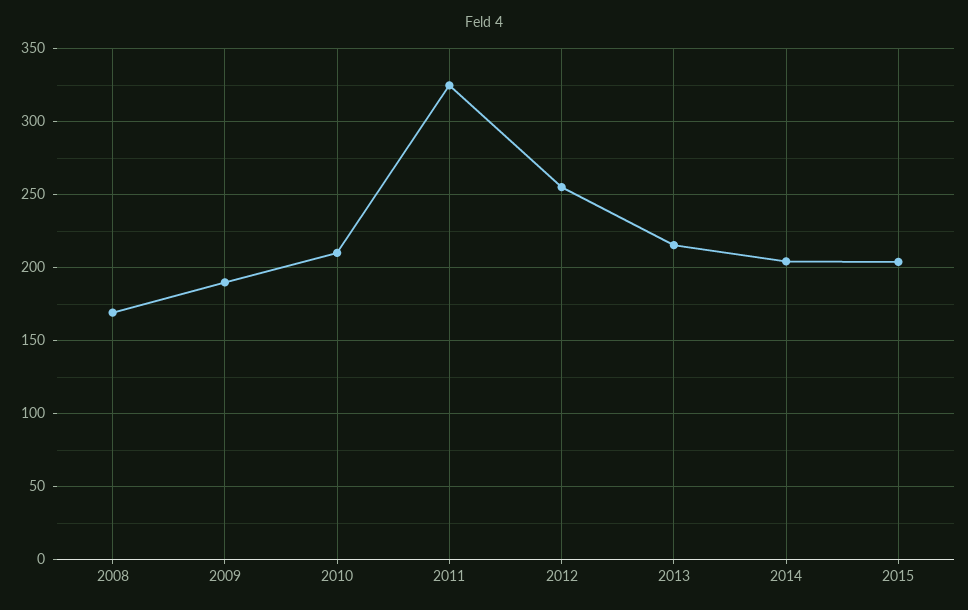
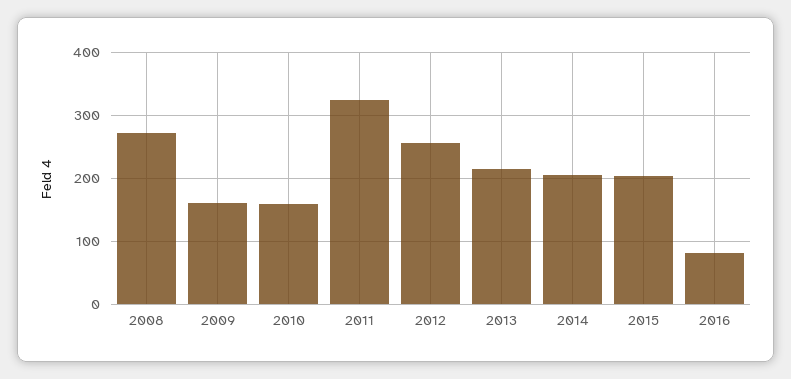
2008: 170 -> 270
2009: 190 -> 160
2010: 210 -> 160
2016: none -> 80

